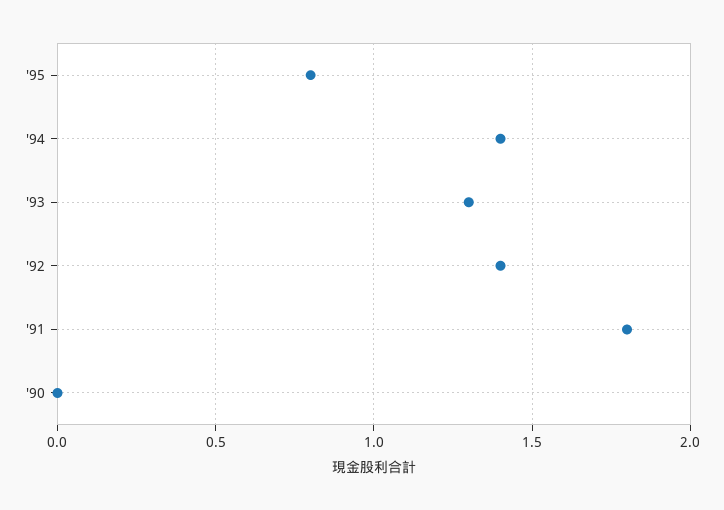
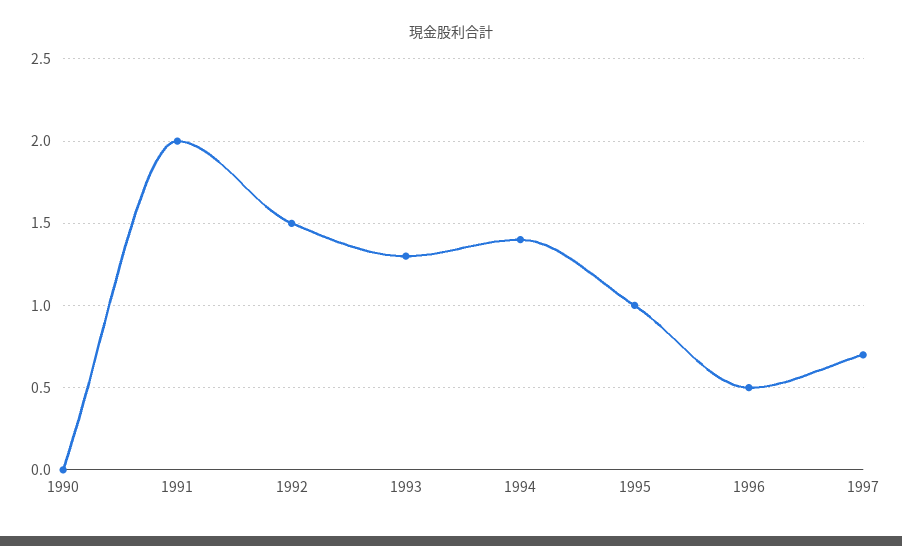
'95: 0.8 -> 1
'92: 1.4 -> 1.5
'91: 1.8 -> 2
1996: none -> 0.5
1997: none -> 0.7

